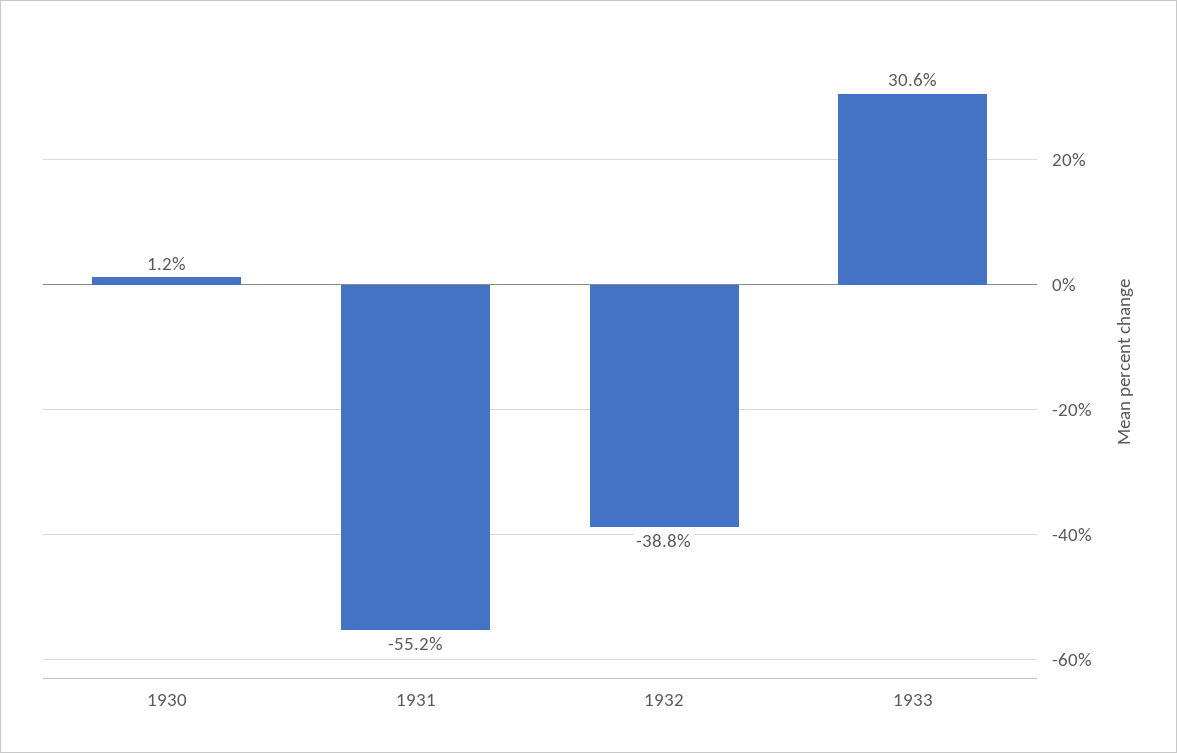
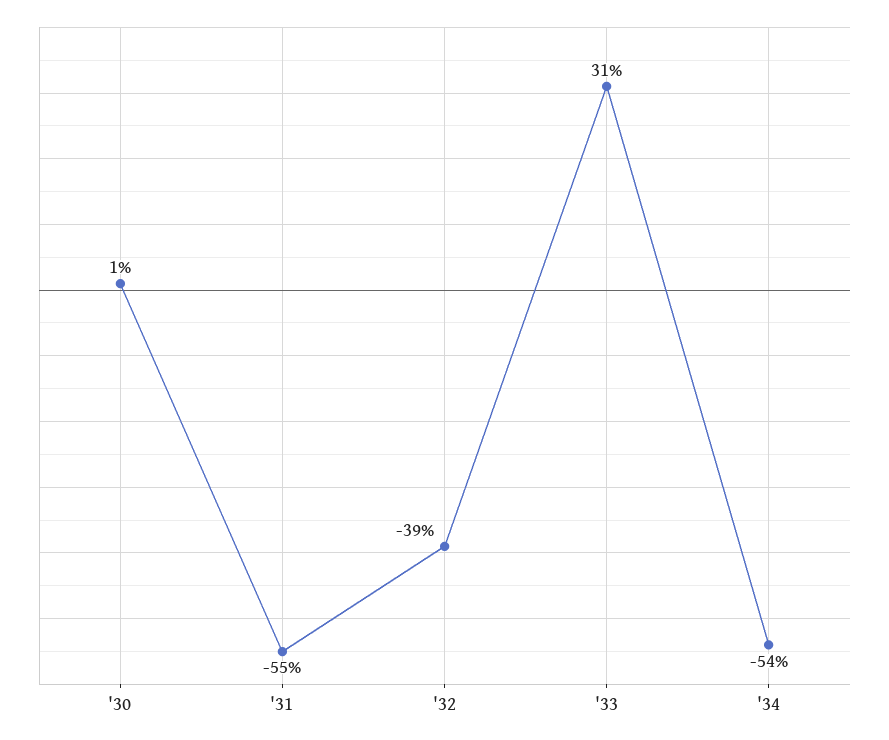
'34: none -> -54

